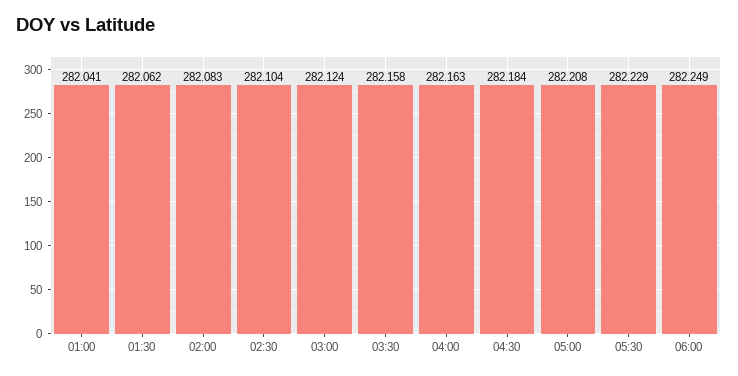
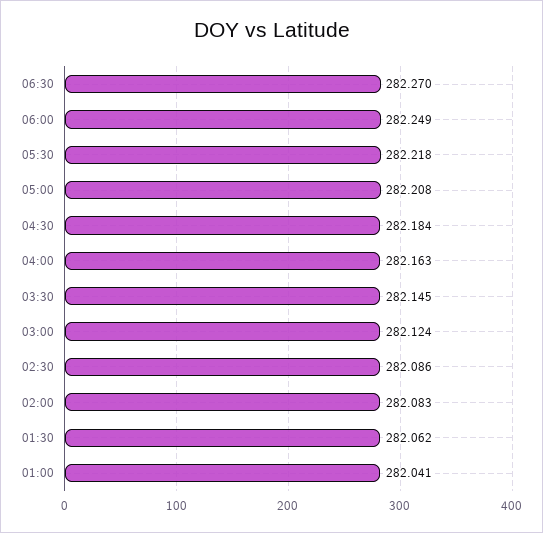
02:30: 282.104 -> 282.086
03:30: 282.158 -> 282.145
05:30: 282.229 -> 282.218
06:30: none -> 282.27

